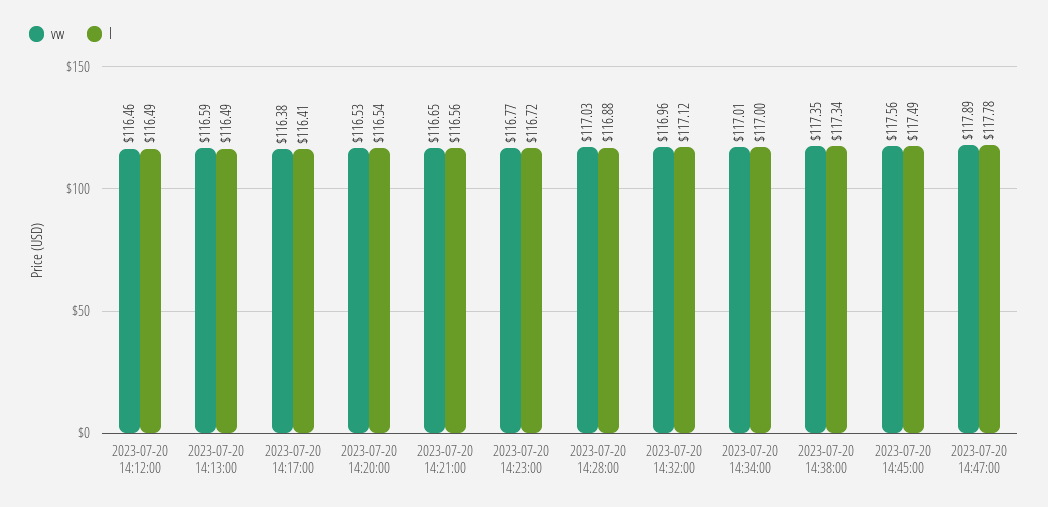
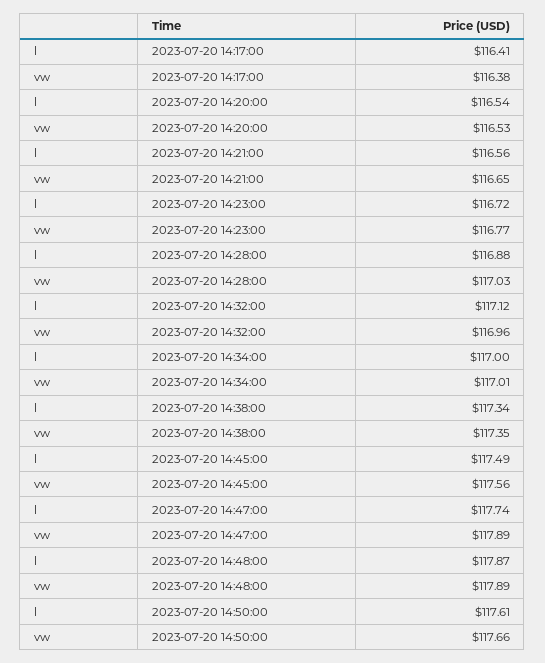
vw, 2023-07-20 14:12:00: 116.46 -> none
l, 2023-07-20 14:12:00: 116.49 -> none
vw, 2023-07-20 14:13:00: 116.59 -> none
l, 2023-07-20 14:13:00: 116.49 -> none
l, 2023-07-20 14:47:00: 117.78 -> 117.74
l, 2023-07-20 14:48:00: none -> 117.87
vw, 2023-07-20 14:48:00: none -> 117.89
l, 2023-07-20 14:50:00: none -> 117.61
vw, 2023-07-20 14:50:00: none -> 117.66

